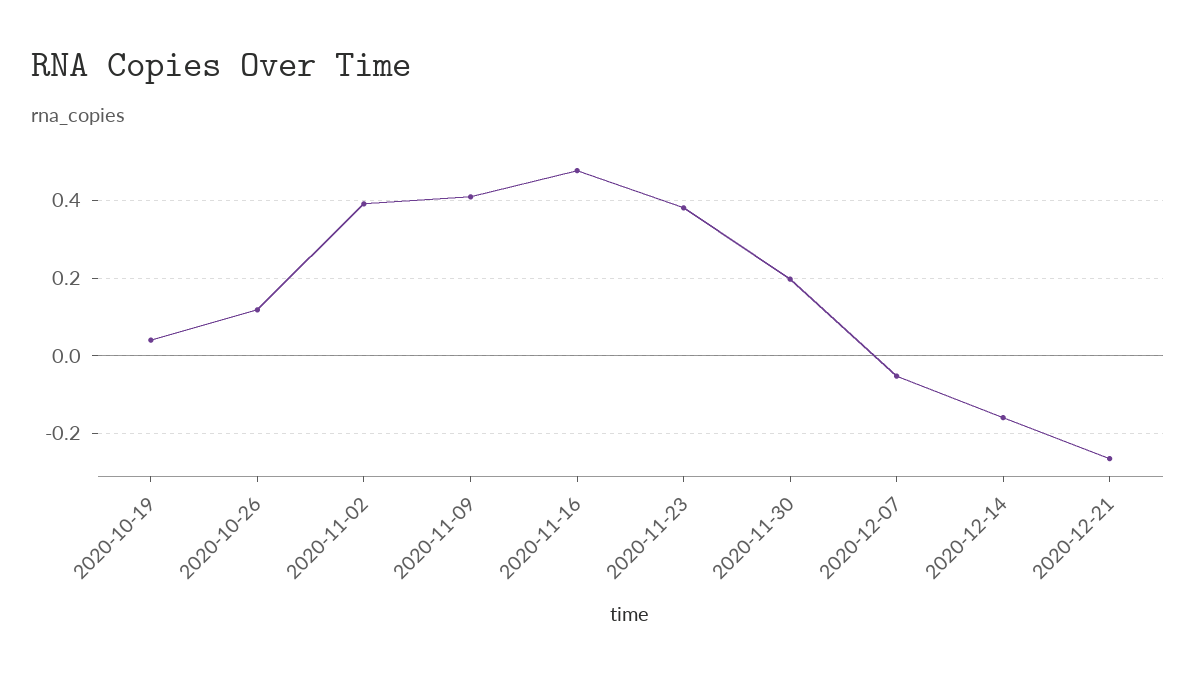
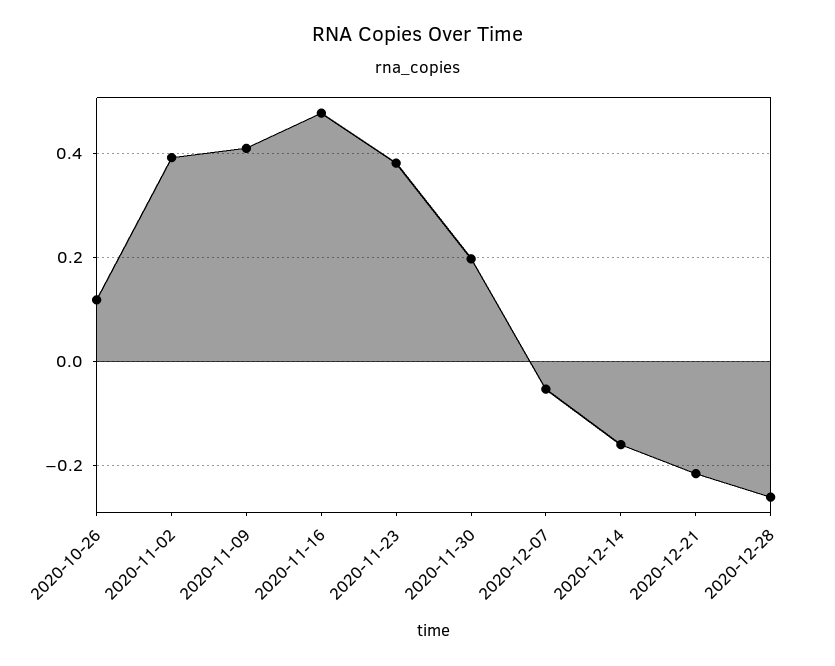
2020-10-19: 0.04 -> none
2020-12-21: -0.26 -> -0.22
2020-12-28: none -> -0.26

